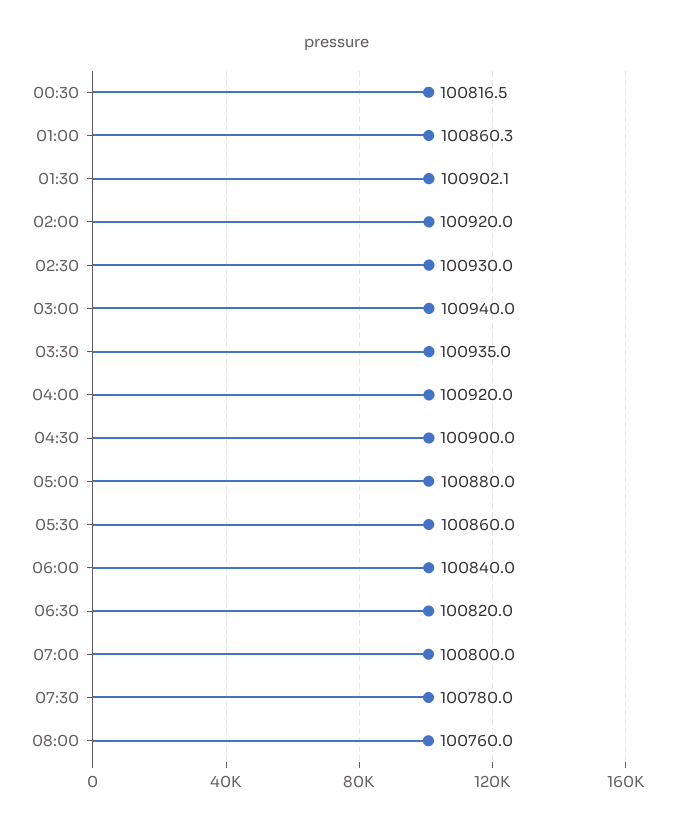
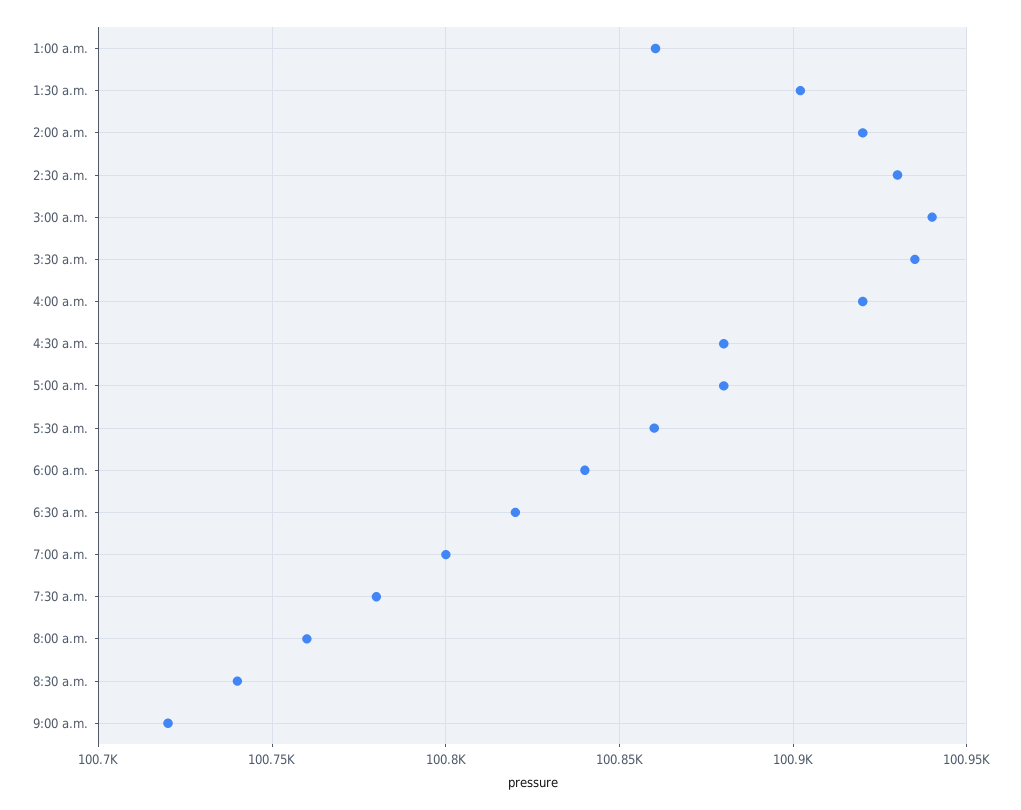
00:30: 100816.5 -> none
04:30: 100900 -> 100880
8:30 a.m.: none -> 100740
9:00 a.m.: none -> 100720

